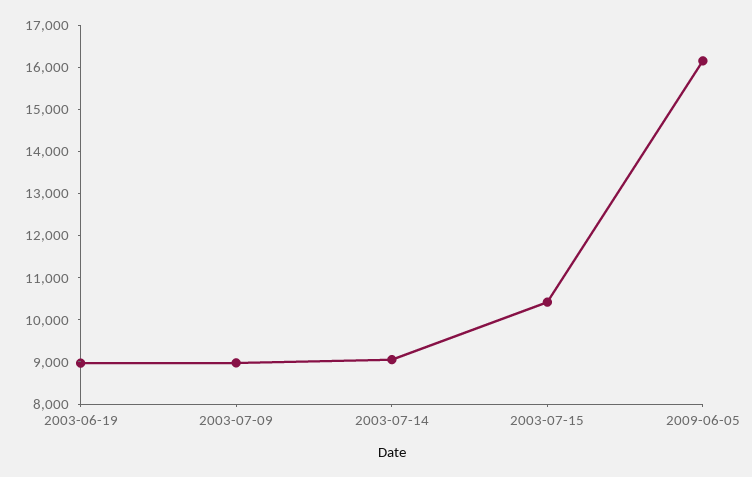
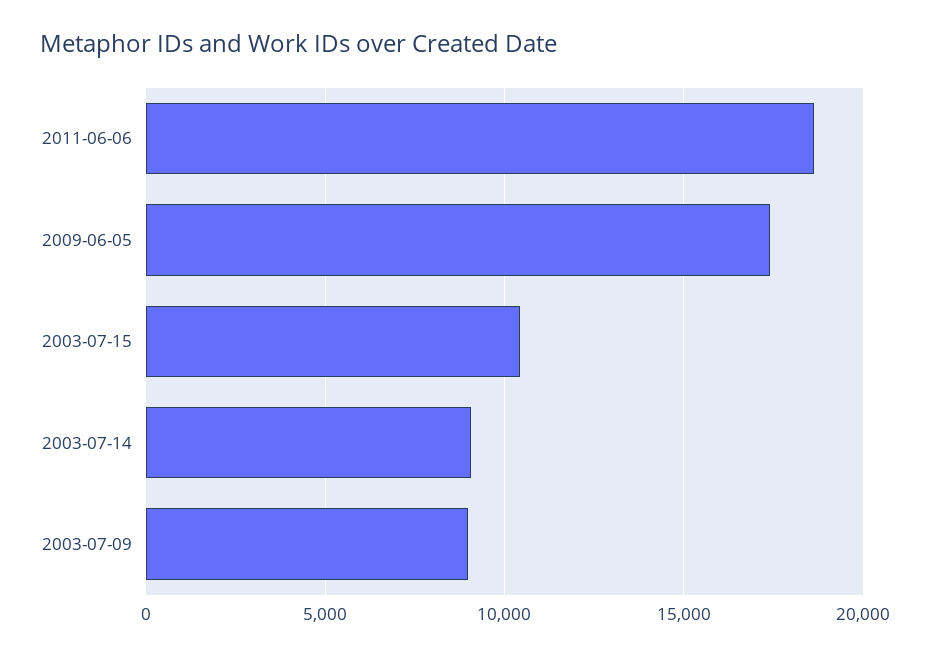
2003-06-19: 9000 -> none
2009-06-05: 16200 -> 17500
2011-06-06: none -> 18500

